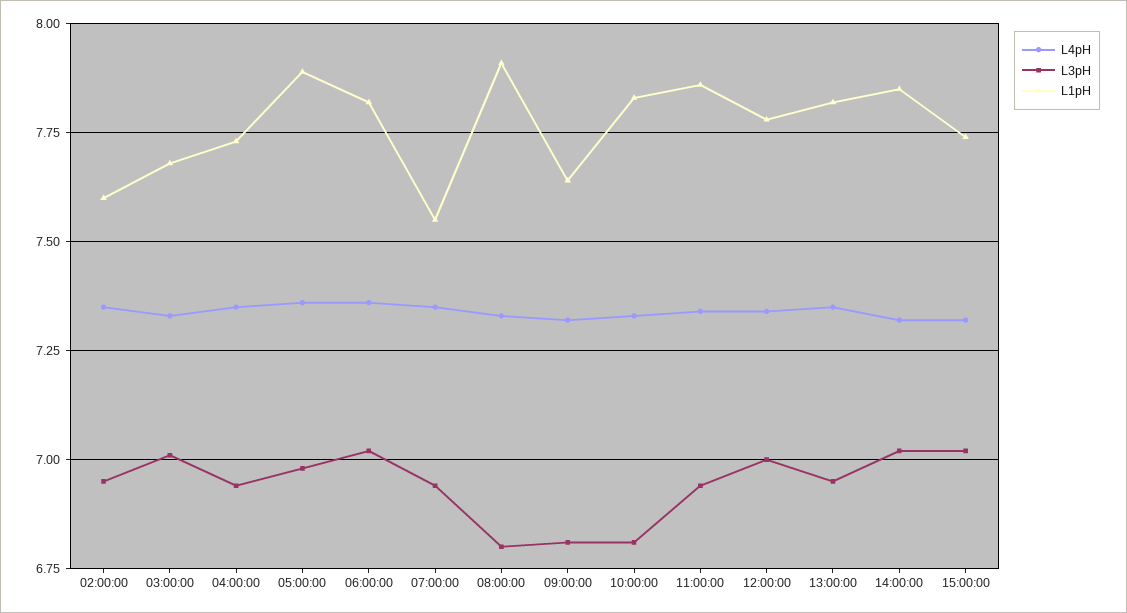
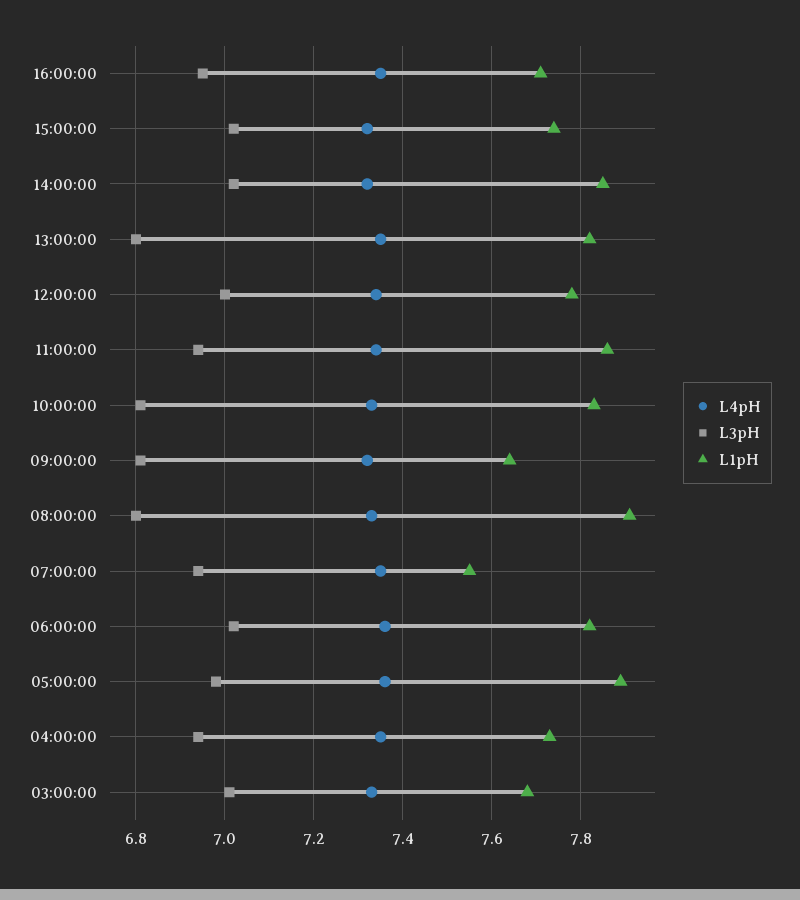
L4pH, 02:00:00: 7.35 -> none
L3pH, 02:00:00: 6.95 -> none
L1pH, 02:00:00: 7.6 -> none
L3pH, 13:00:00: 6.95 -> 6.8
L4pH, 16:00:00: none -> 7.35
L3pH, 16:00:00: none -> 6.95
L1pH, 16:00:00: none -> 7.7

